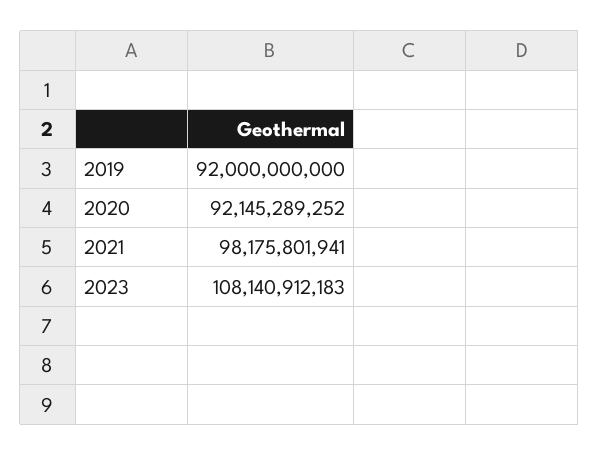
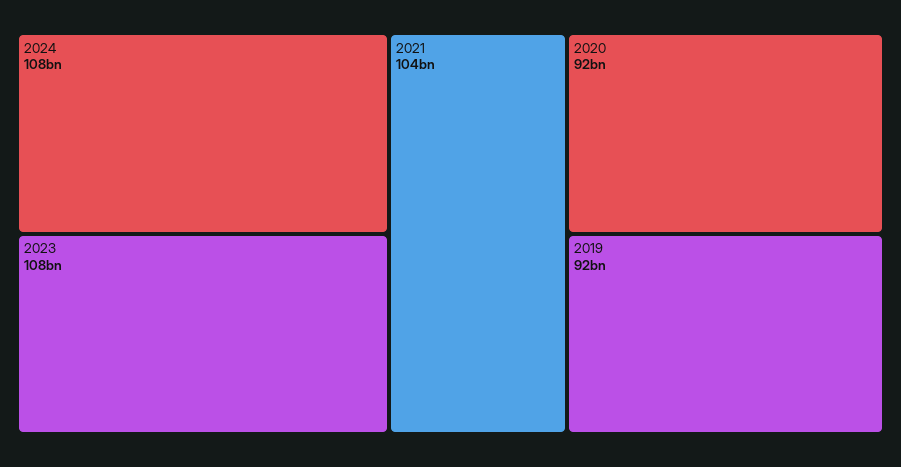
2021: 98175801941 -> 104000000000
2024: none -> 108000000000

